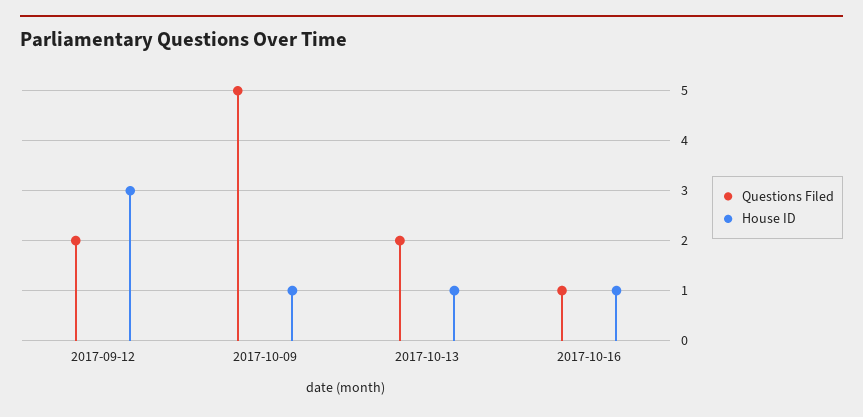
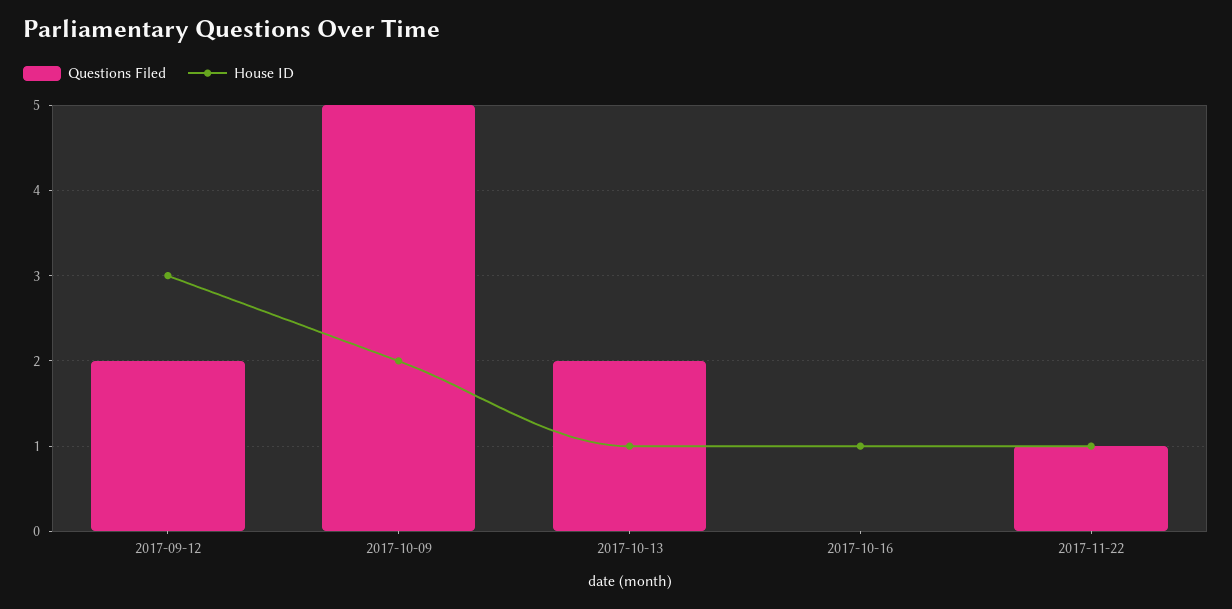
House ID, 2017-10-09: 1 -> 2
Questions Filed, 2017-10-16: 1 -> 0
Questions Filed, 2017-11-22: none -> 1
House ID, 2017-11-22: none -> 1

